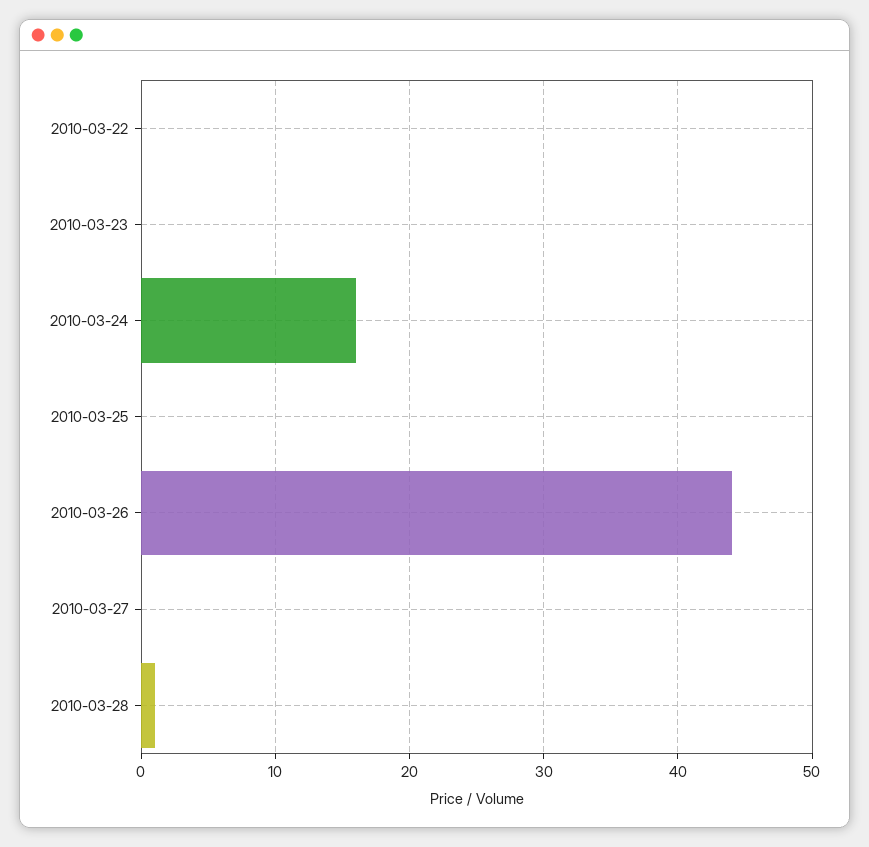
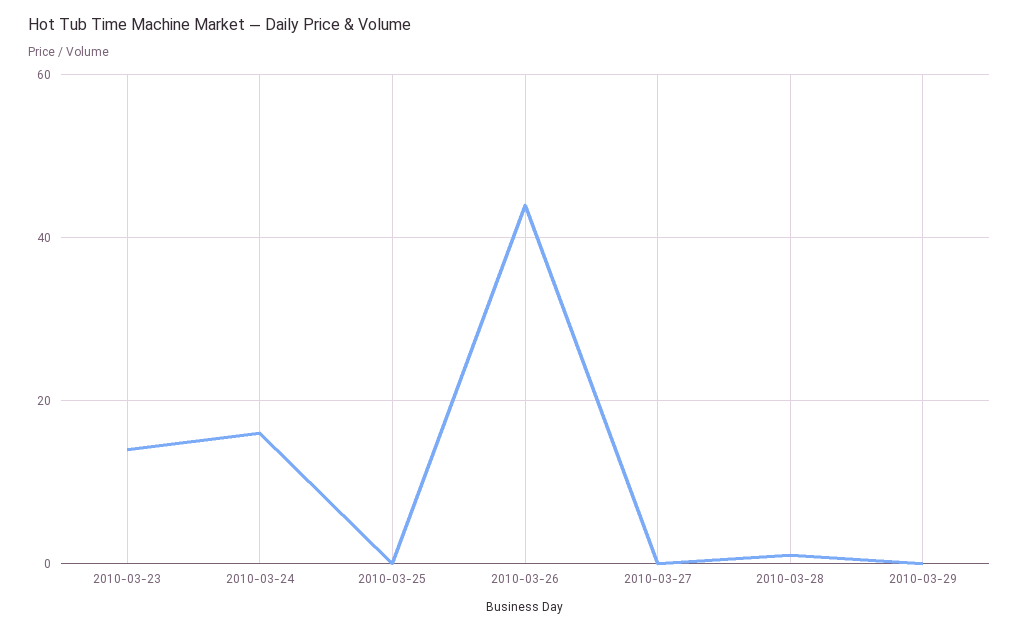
2010-03-22: 0 -> none
2010-03-23: 0 -> 15
2010-03-29: none -> 0

